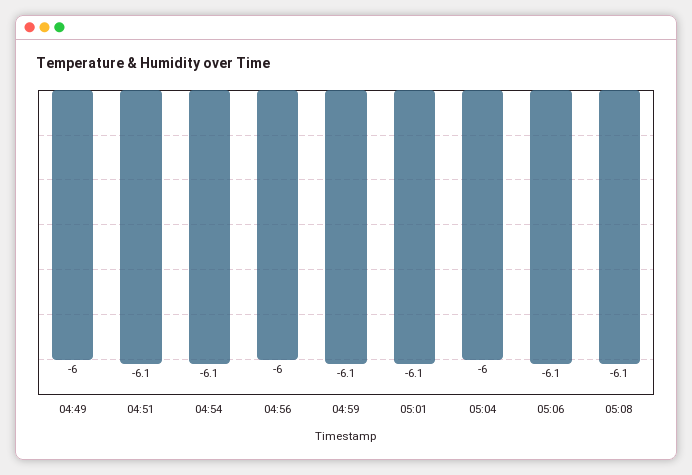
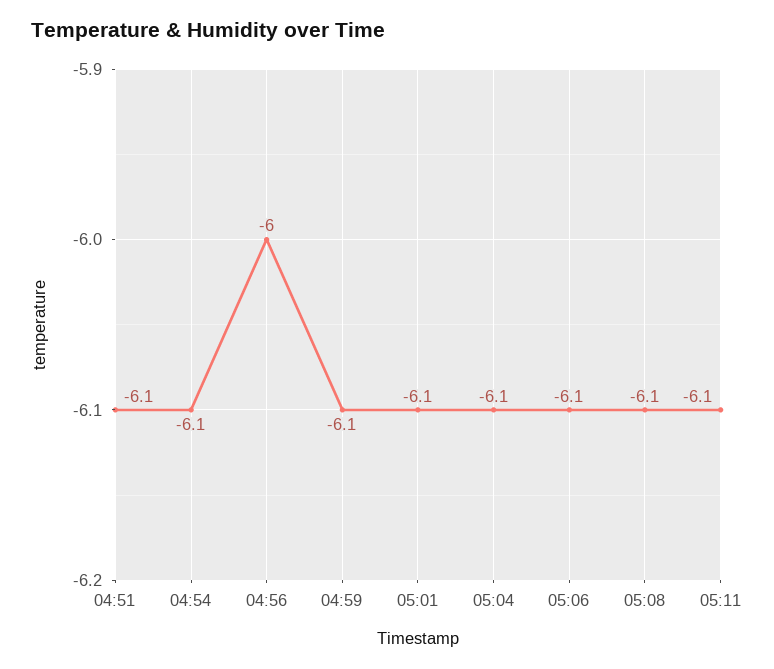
04:49: -6 -> none
05:04: -6 -> -6.1
05:11: none -> -6.1

